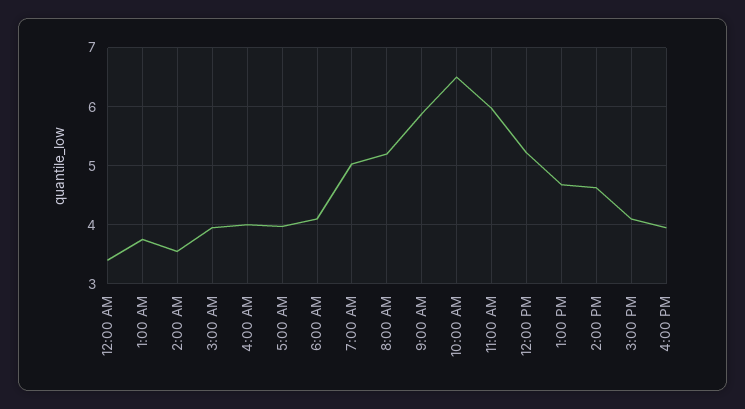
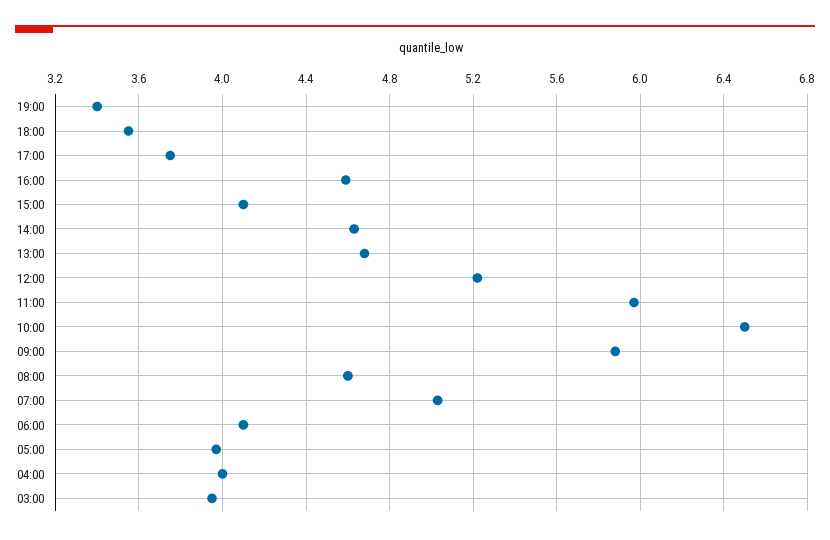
12:00 AM: 3.4 -> none
1:00 AM: 3.8 -> none
2:00 AM: 3.6 -> none
8:00 AM: 5.2 -> 4.6
4:00 PM: 4 -> 4.6
19:00: none -> 3.4
18:00: none -> 3.55
17:00: none -> 3.75

